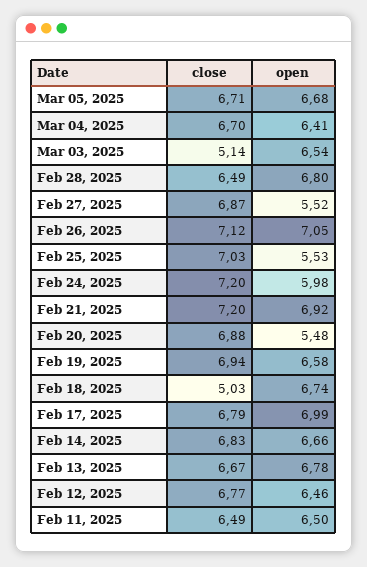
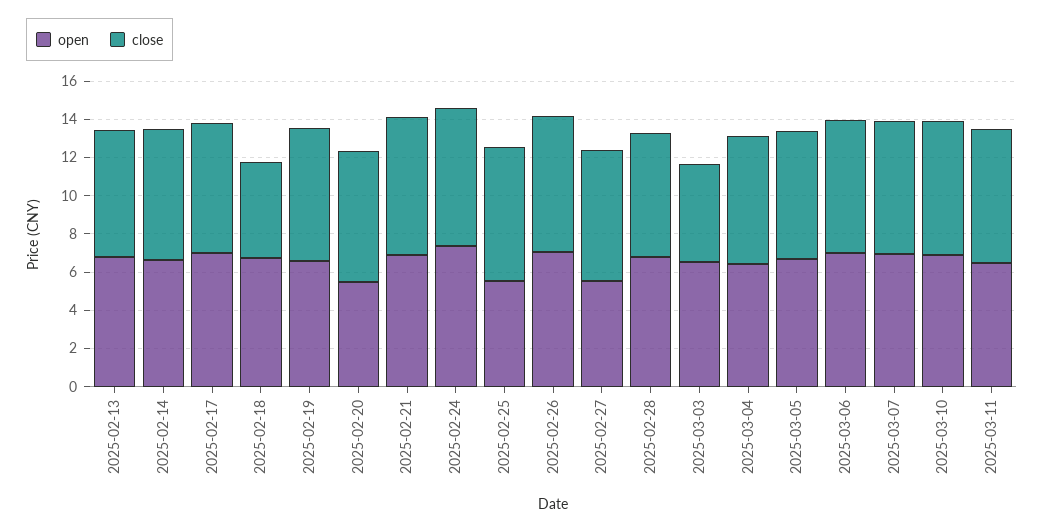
open, Feb 24, 2025: 5.98 -> 7.5
close, Feb 12, 2025: 6.77 -> none
open, Feb 12, 2025: 6.46 -> none
close, Feb 11, 2025: 6.49 -> none
open, Feb 11, 2025: 6.5 -> none
open, 2025-03-06: none -> 7
close, 2025-03-06: none -> 7
open, 2025-03-07: none -> 7
close, 2025-03-07: none -> 7
open, 2025-03-10: none -> 7
close, 2025-03-10: none -> 7
open, 2025-03-11: none -> 6.5
close, 2025-03-11: none -> 7

